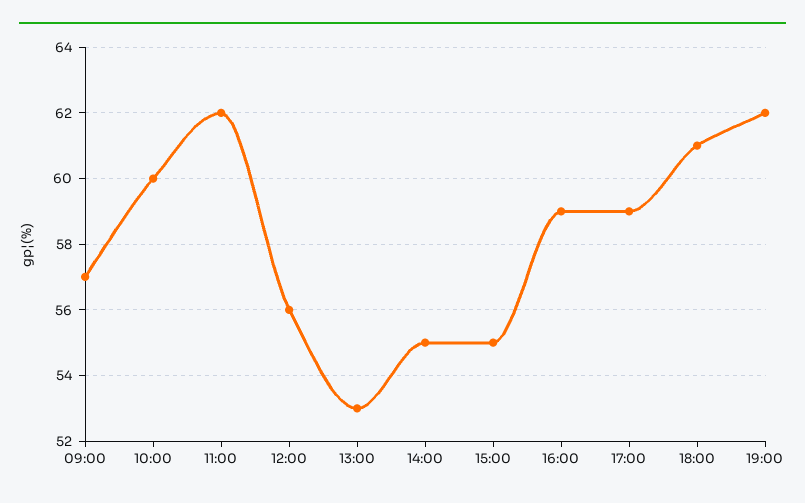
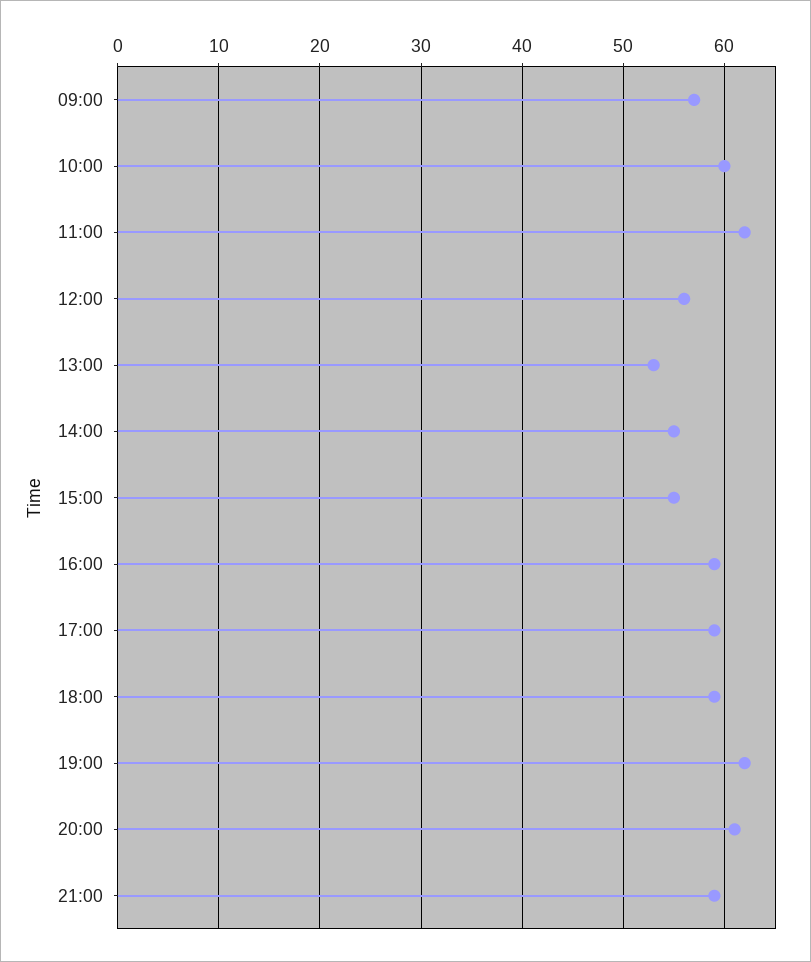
18:00: 61 -> 59
20:00: none -> 61
21:00: none -> 59

